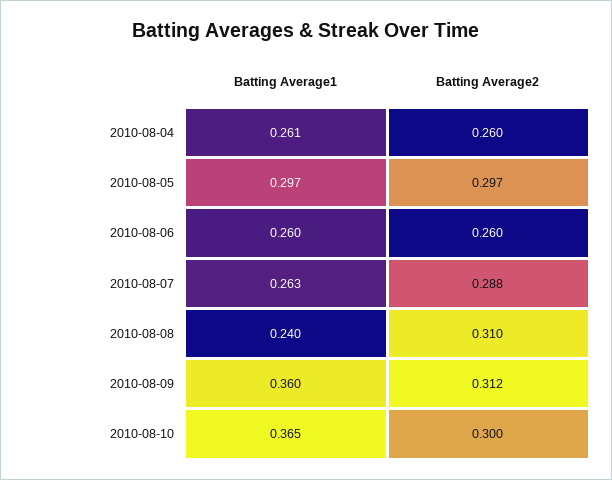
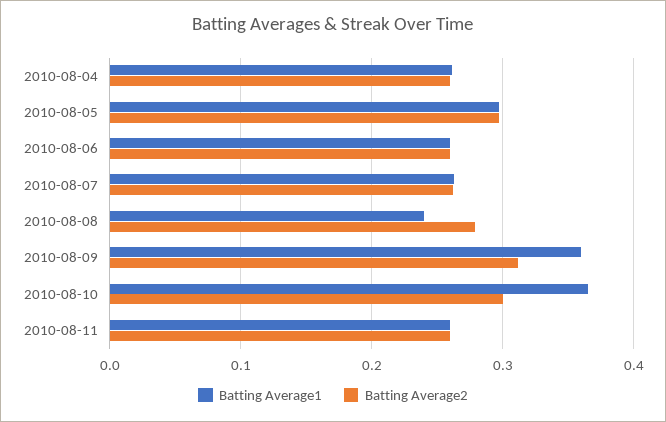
Batting Average2, 2010-08-07: 0.288 -> 0.26
Batting Average2, 2010-08-08: 0.31 -> 0.28
Batting Average1, 2010-08-11: none -> 0.26
Batting Average2, 2010-08-11: none -> 0.26

